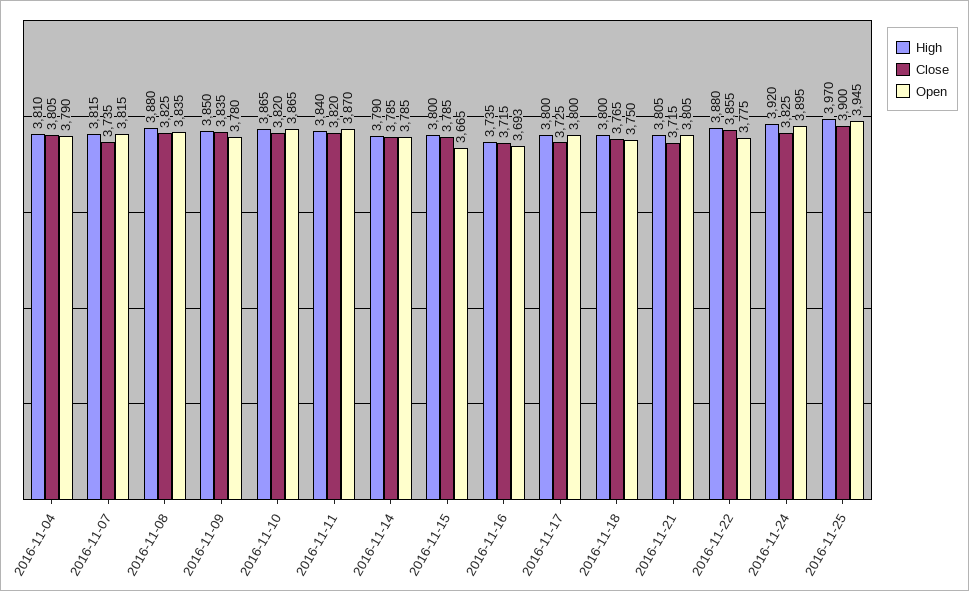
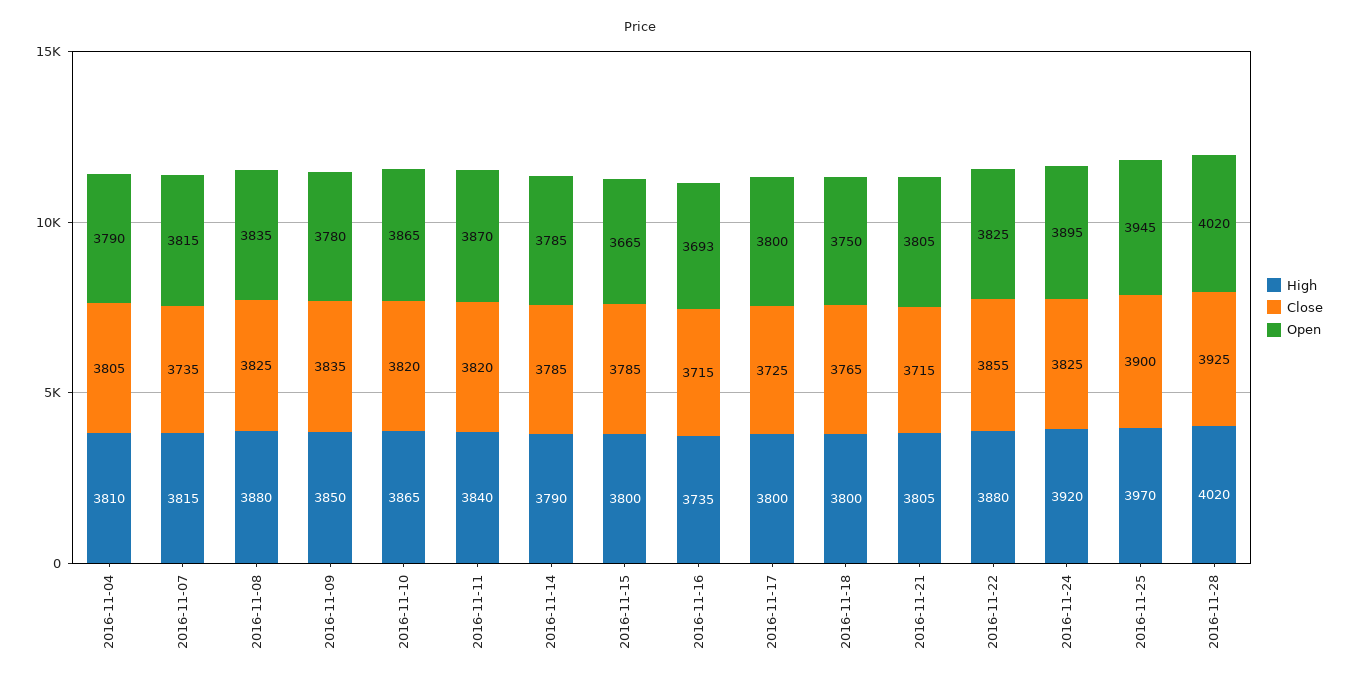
Open, 2016-11-22: 3775 -> 3825
High, 2016-11-28: none -> 4020
Close, 2016-11-28: none -> 3925
Open, 2016-11-28: none -> 4020

